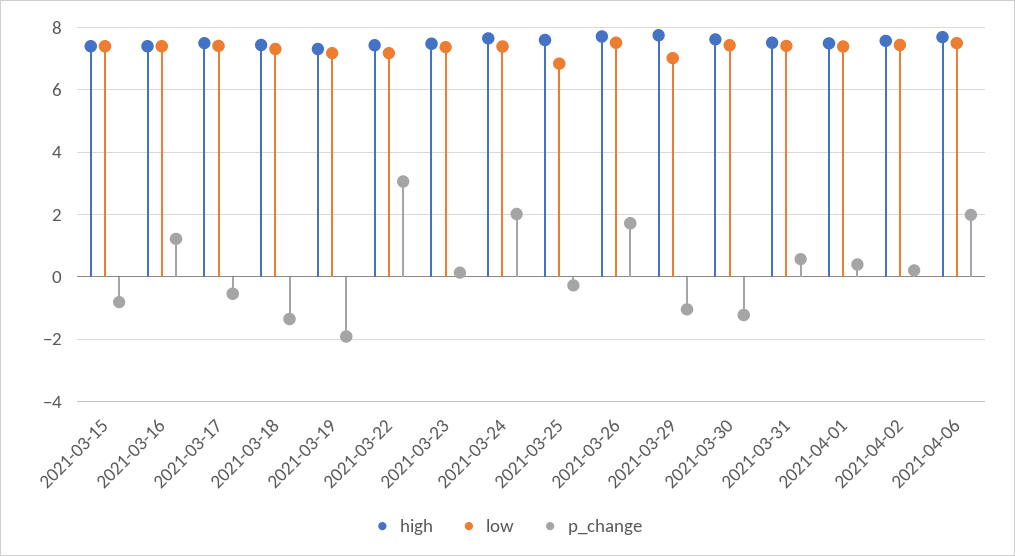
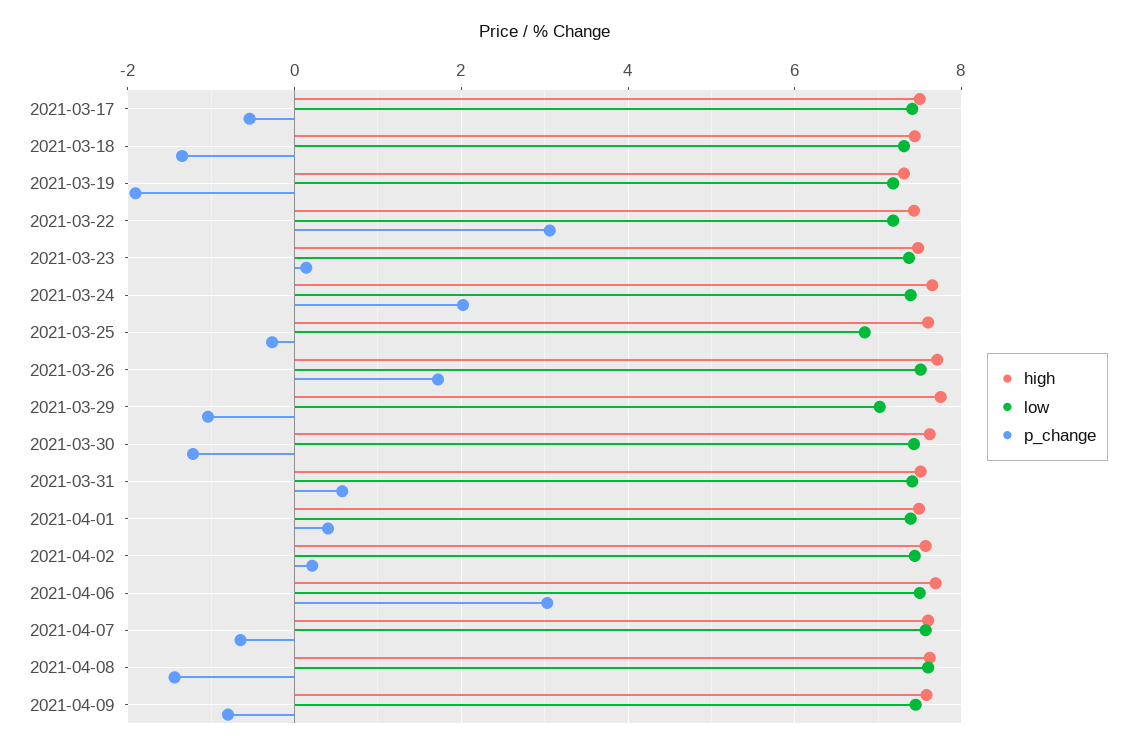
high, 2021-03-15: 7.4 -> none
low, 2021-03-15: 7.4 -> none
p_change, 2021-03-15: -0.8 -> none
high, 2021-03-16: 7.4 -> none
low, 2021-03-16: 7.4 -> none
p_change, 2021-03-16: 1.2 -> none
p_change, 2021-04-06: 2 -> 3
high, 2021-04-07: none -> 7.6
low, 2021-04-07: none -> 7.6
p_change, 2021-04-07: none -> -0.6
high, 2021-04-08: none -> 7.6
low, 2021-04-08: none -> 7.6
p_change, 2021-04-08: none -> -1.4
high, 2021-04-09: none -> 7.6
low, 2021-04-09: none -> 7.4
p_change, 2021-04-09: none -> -0.8

